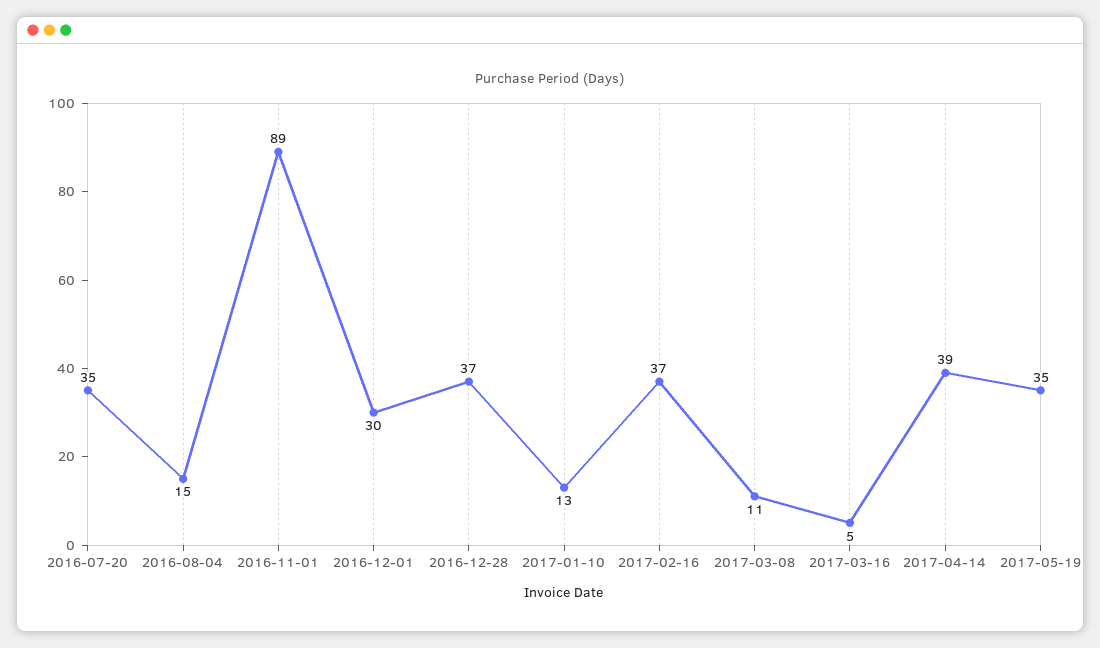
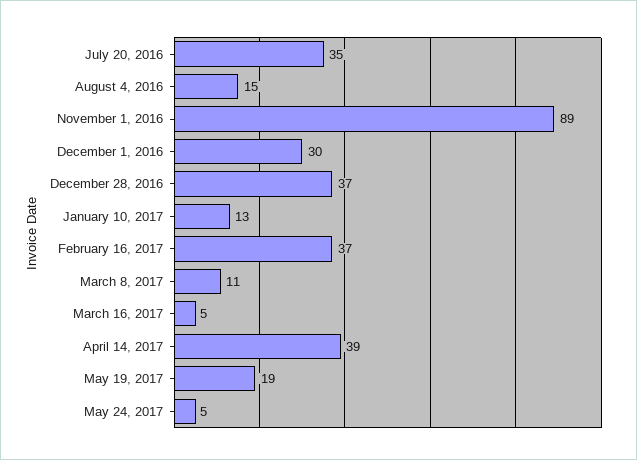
2017-05-19: 35 -> 19
May 24, 2017: none -> 5

